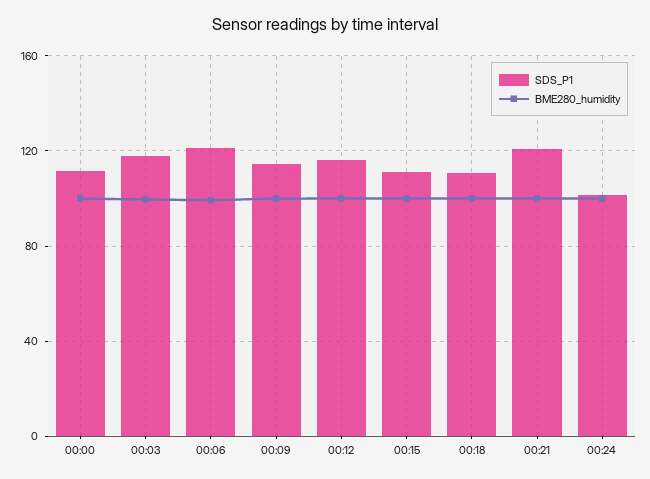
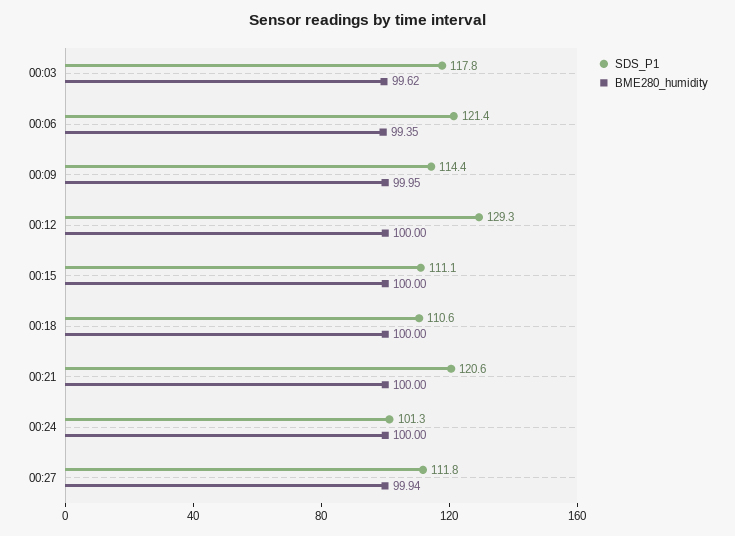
SDS_P1, 00:00: 110 -> none
BME280_humidity, 00:00: 100 -> none
SDS_P1, 00:12: 115 -> 129.3
SDS_P1, 00:27: none -> 111.8
BME280_humidity, 00:27: none -> 99.94

